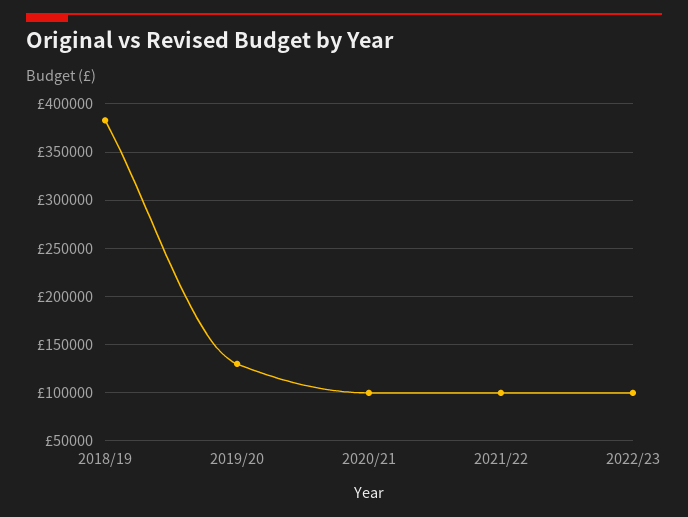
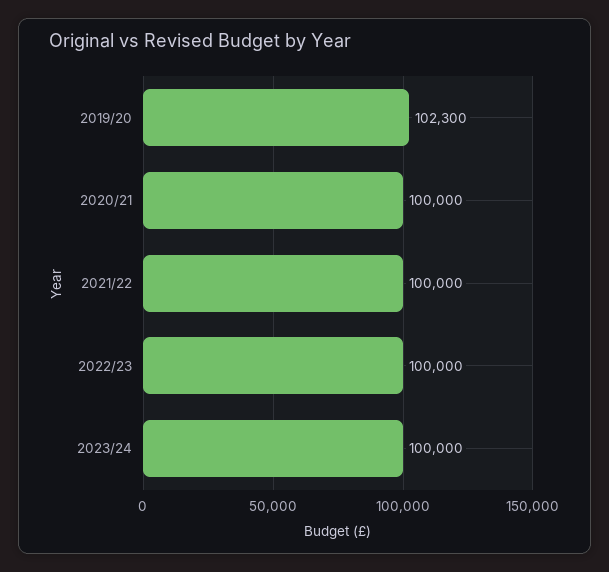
2018/19: 380000 -> none
2019/20: 130000 -> 102300
2023/24: none -> 100000

